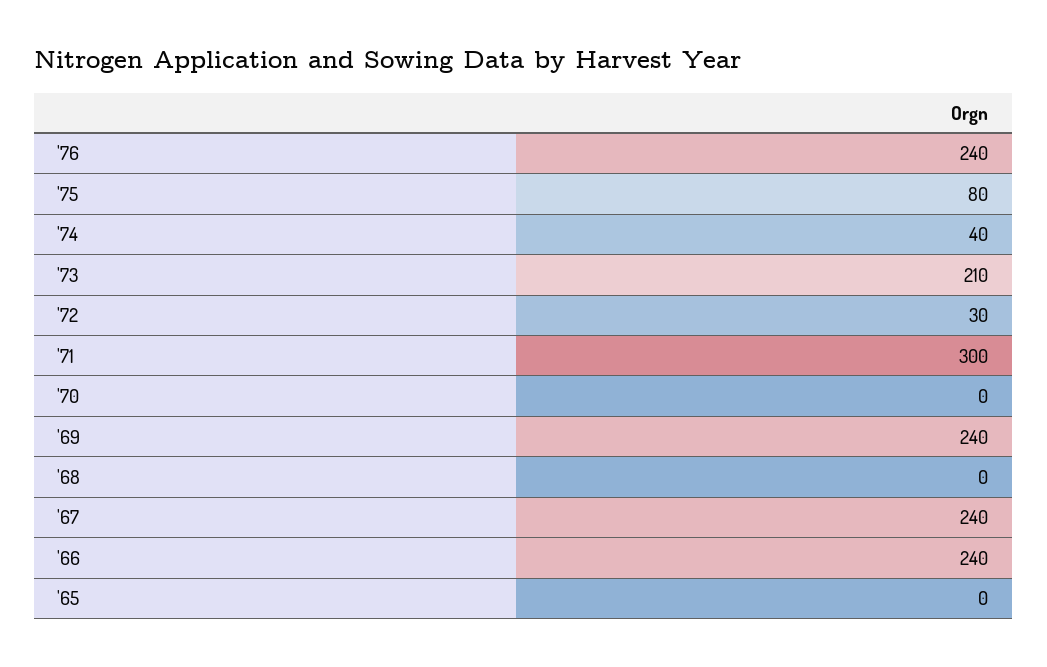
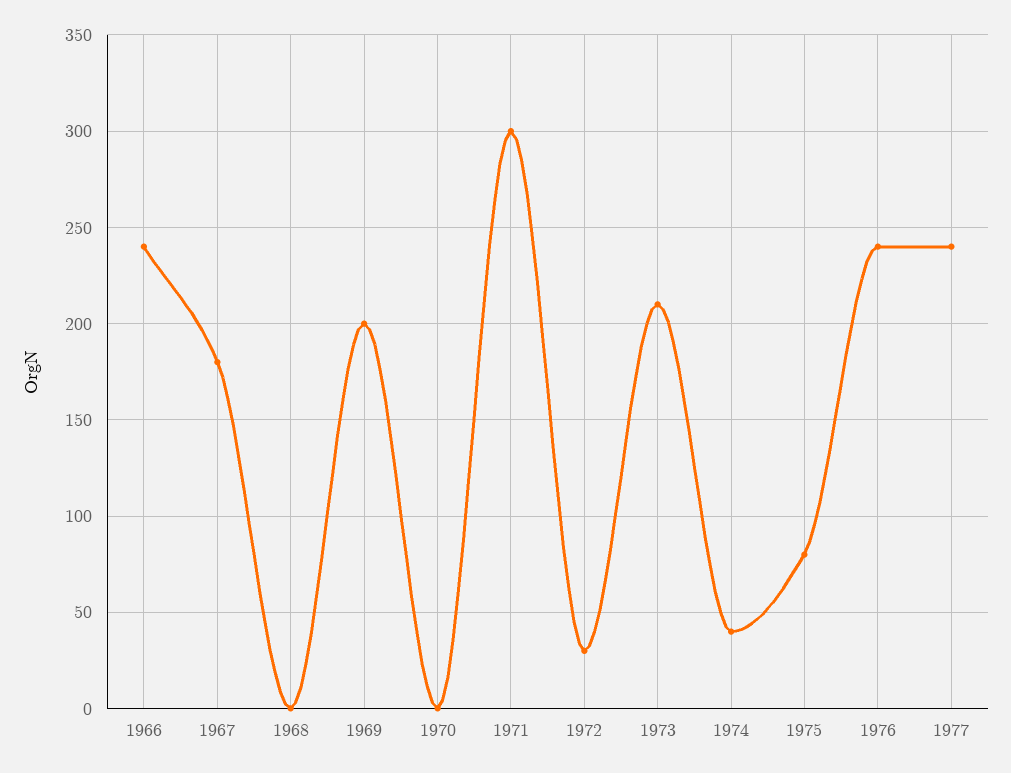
'69: 240 -> 200
'67: 240 -> 180
'65: 0 -> none
1977: none -> 240

